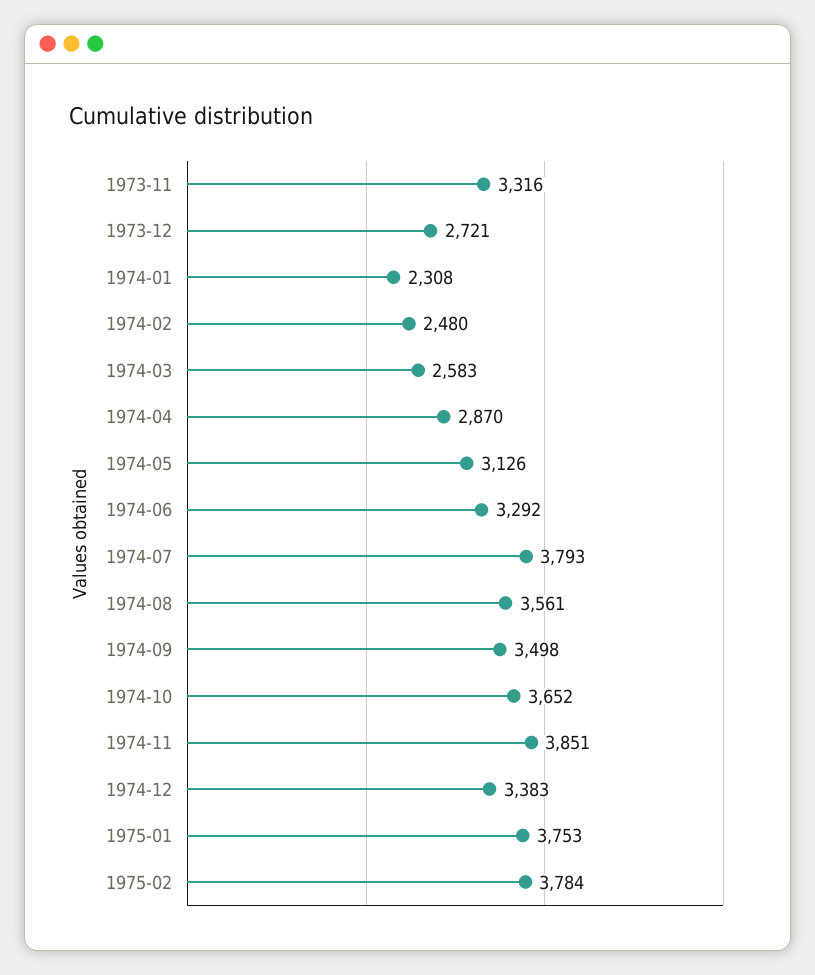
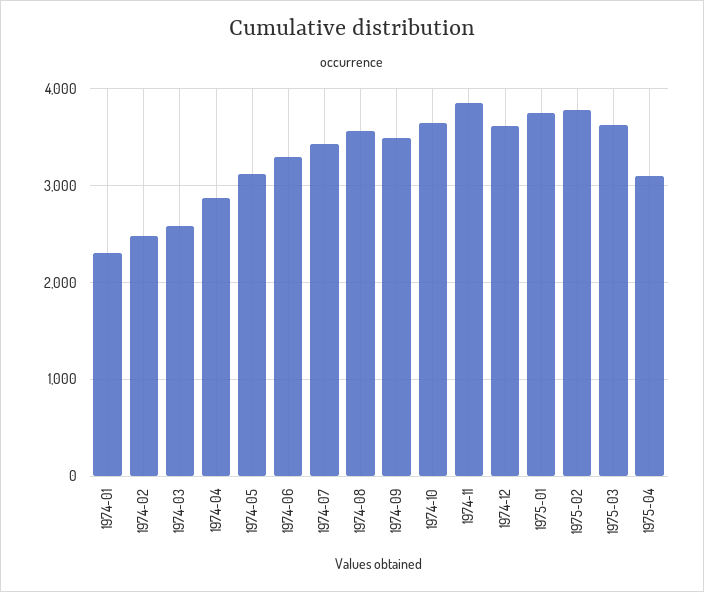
1973-11: 3316 -> none
1973-12: 2721 -> none
1974-07: 3793 -> 3400
1974-12: 3383 -> 3600
1975-03: none -> 3600
1975-04: none -> 3100

